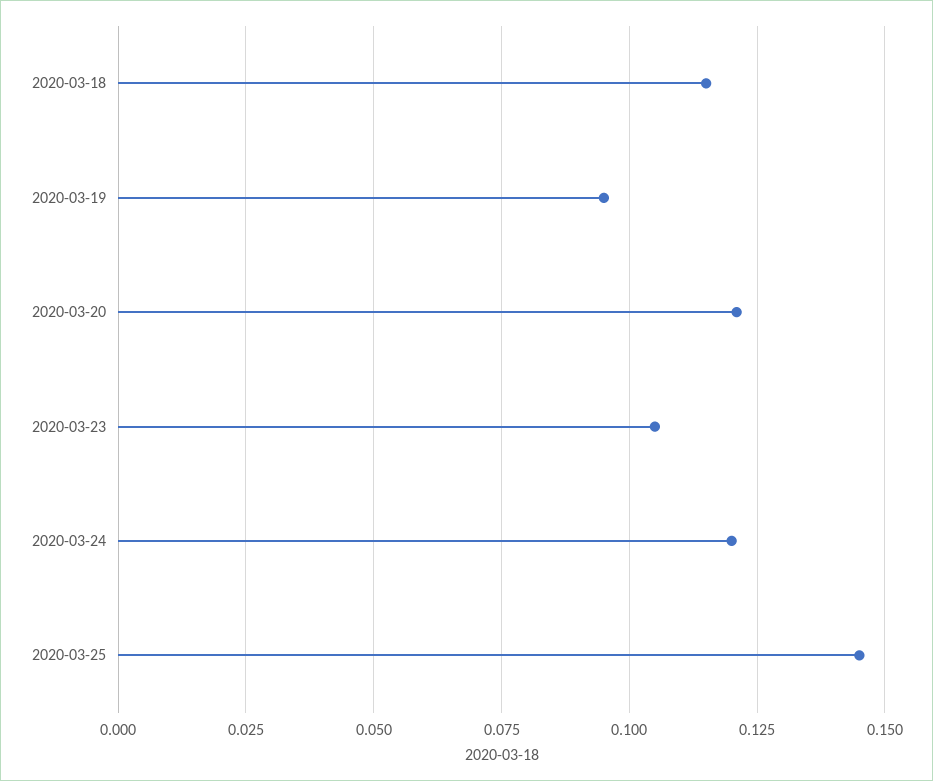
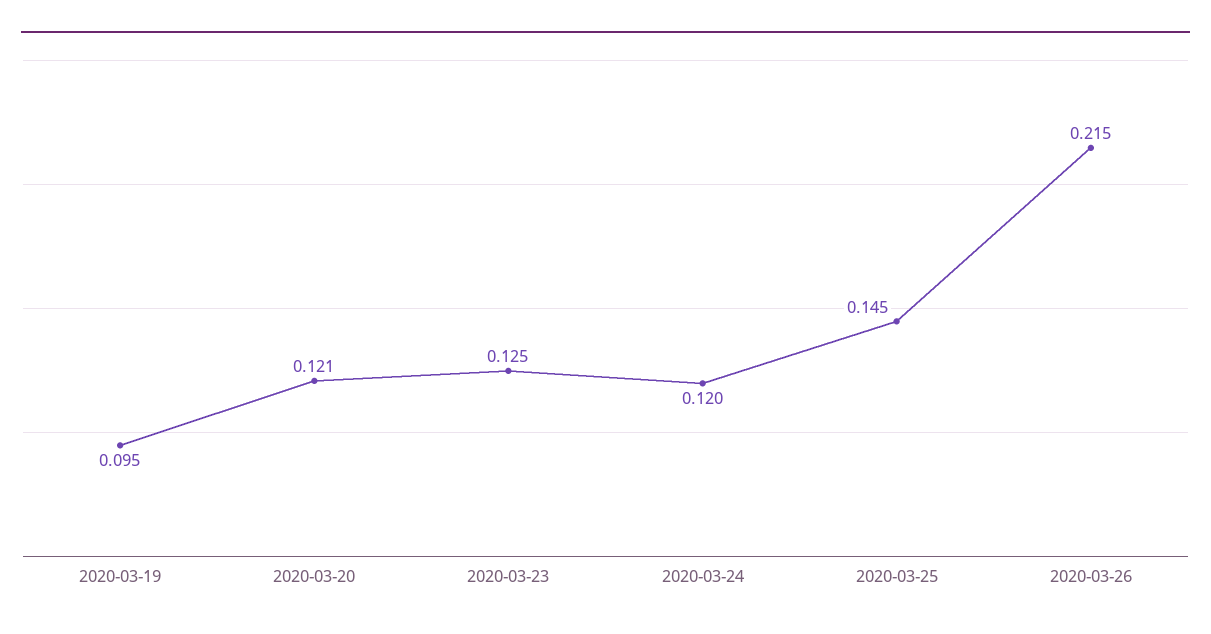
2020-03-18: 0.115 -> none
2020-03-23: 0.105 -> 0.125
2020-03-26: none -> 0.215

